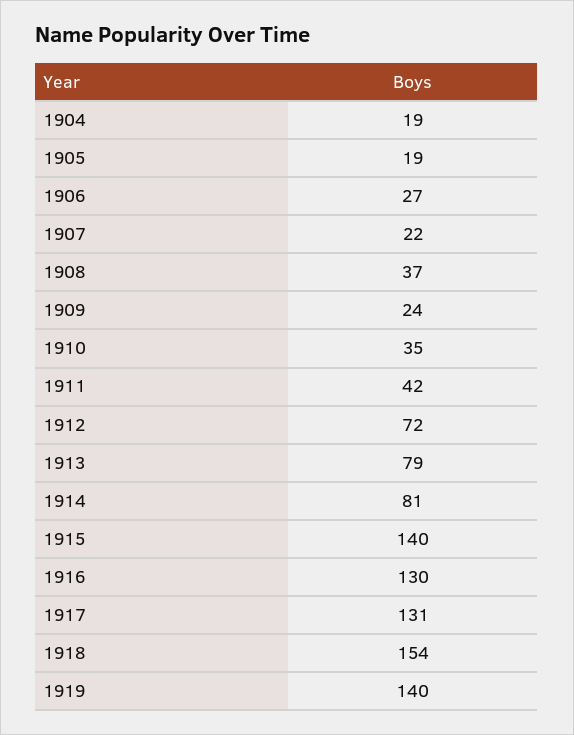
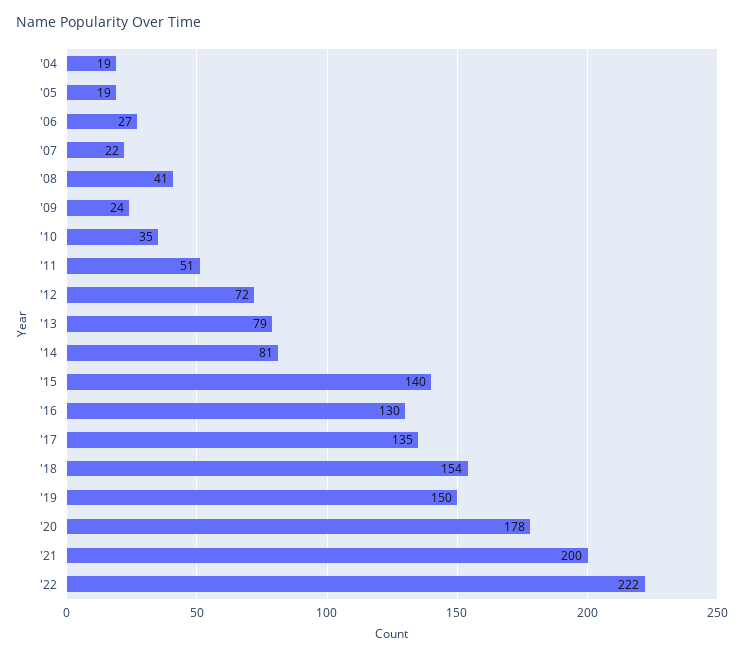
1908: 37 -> 41
1911: 42 -> 51
1917: 131 -> 135
1919: 140 -> 150
'20: none -> 178
'21: none -> 200
'22: none -> 222

